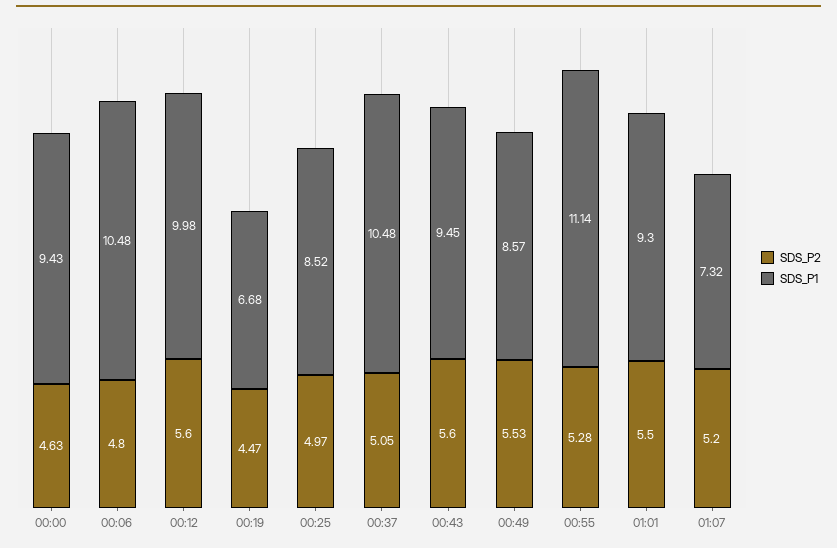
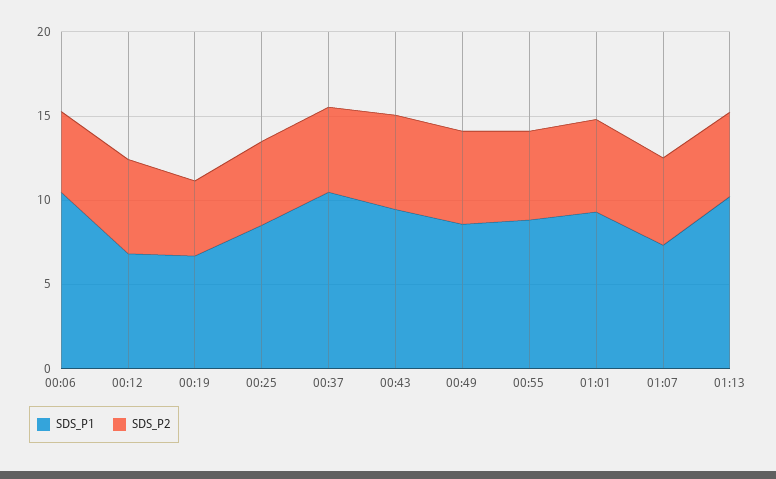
SDS_P2, 00:00: 4.63 -> none
SDS_P1, 00:00: 9.43 -> none
SDS_P1, 00:12: 9.98 -> 7
SDS_P1, 00:55: 11.14 -> 9
SDS_P1, 01:13: none -> 10
SDS_P2, 01:13: none -> 5

